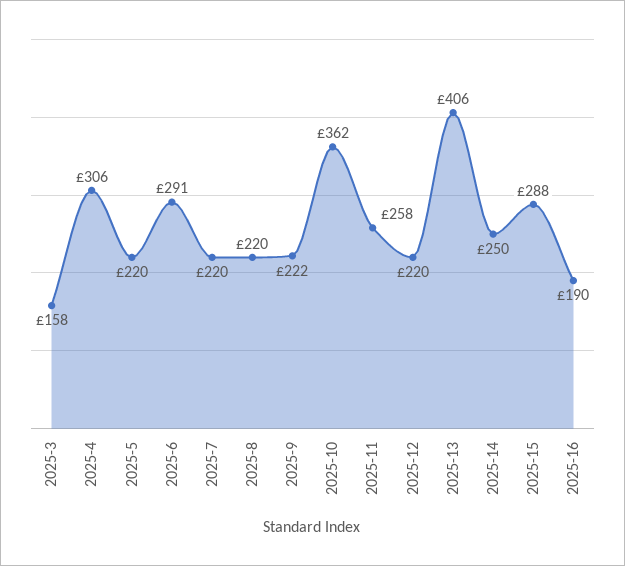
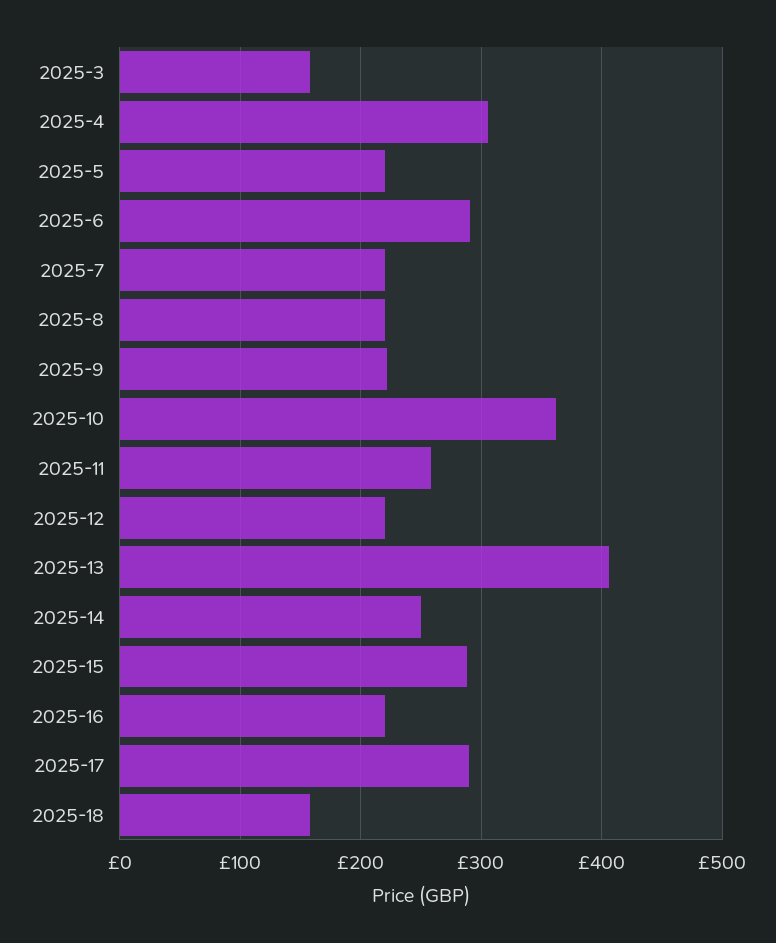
2025-16: 190 -> 220
2025-17: none -> 290
2025-18: none -> 160

